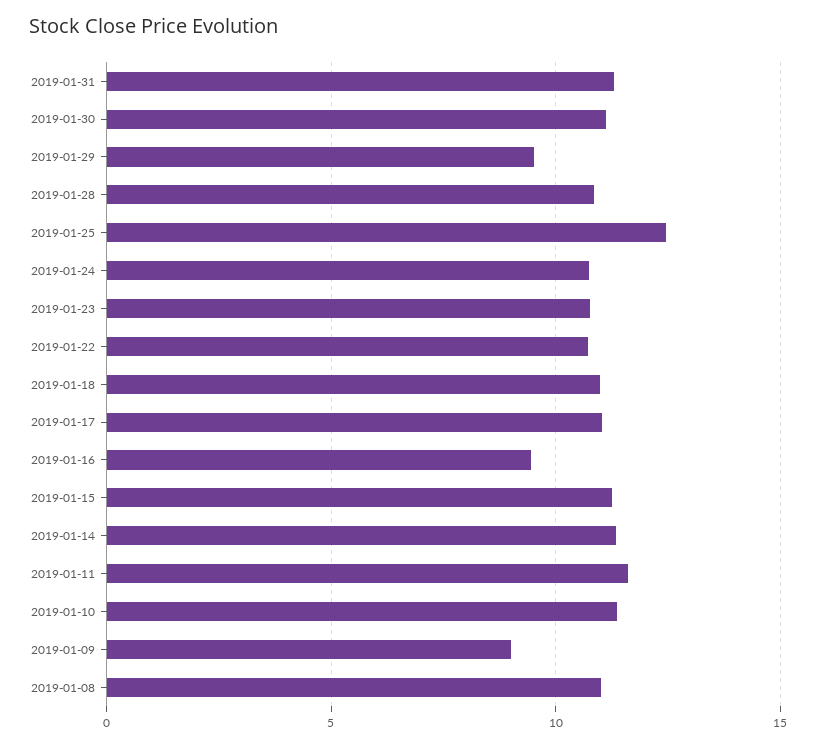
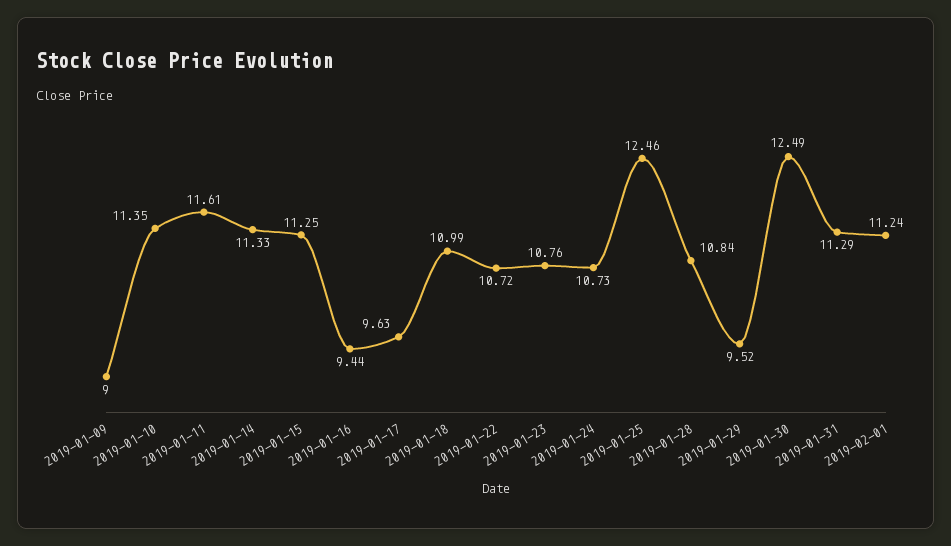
2019-01-30: 11 -> 12.49
2019-01-17: 11 -> 9.63
2019-01-08: 11 -> none
2019-02-01: none -> 11.24

